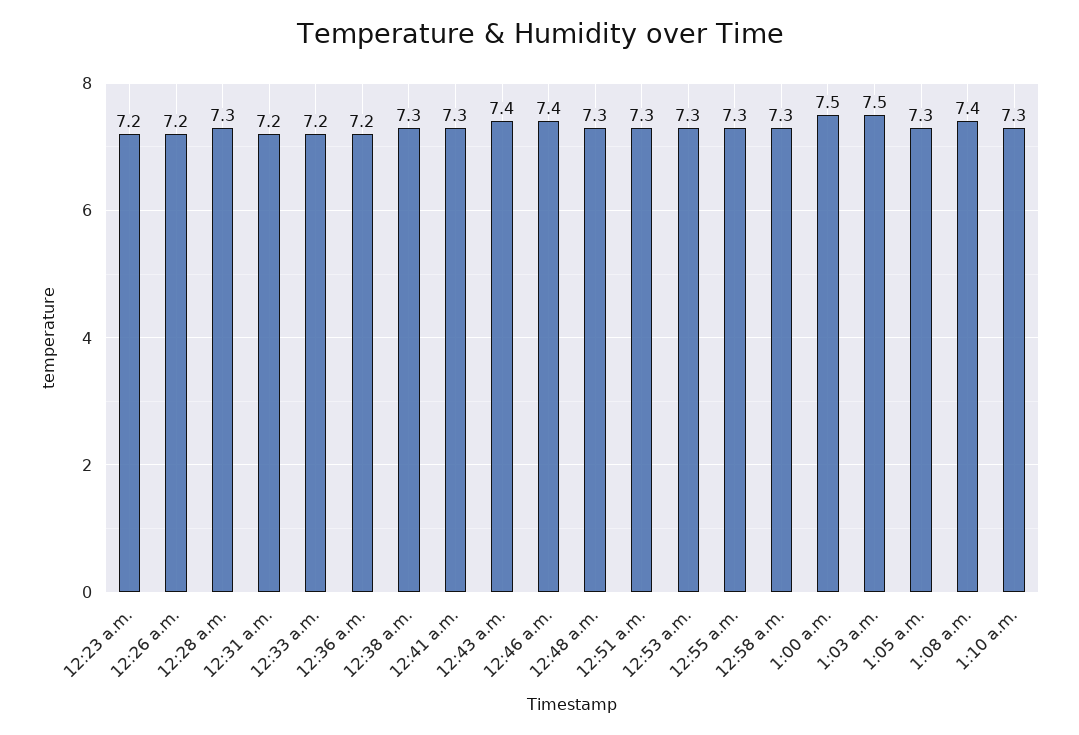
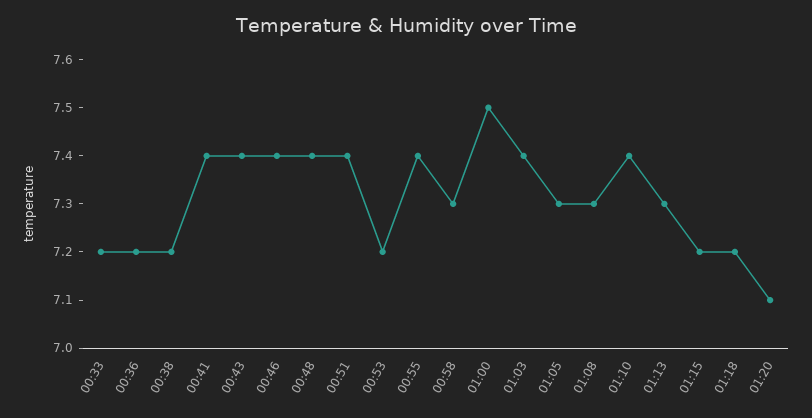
12:23 a.m.: 7.2 -> none
12:26 a.m.: 7.2 -> none
12:28 a.m.: 7.3 -> none
12:31 a.m.: 7.2 -> none
12:38 a.m.: 7.3 -> 7.2
12:41 a.m.: 7.3 -> 7.4
12:48 a.m.: 7.3 -> 7.4
12:51 a.m.: 7.3 -> 7.4
12:53 a.m.: 7.3 -> 7.2
12:55 a.m.: 7.3 -> 7.4
1:03 a.m.: 7.5 -> 7.4
1:08 a.m.: 7.4 -> 7.3
1:10 a.m.: 7.3 -> 7.4
01:13: none -> 7.3
01:15: none -> 7.2
01:18: none -> 7.2
01:20: none -> 7.1

